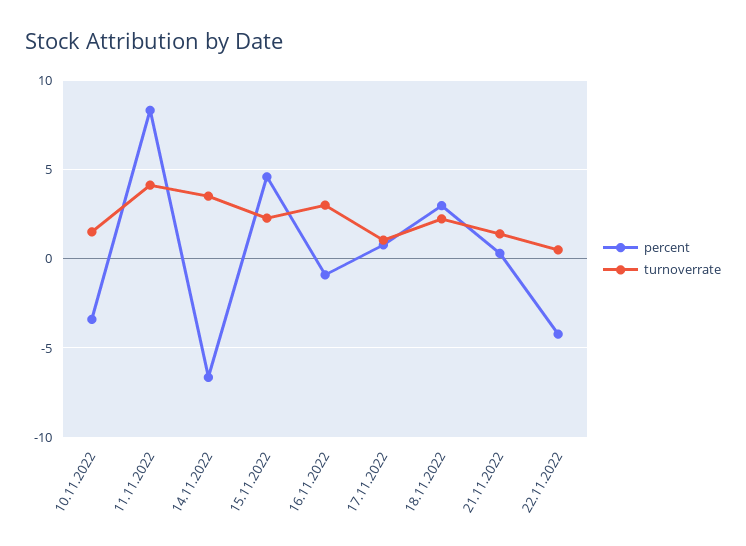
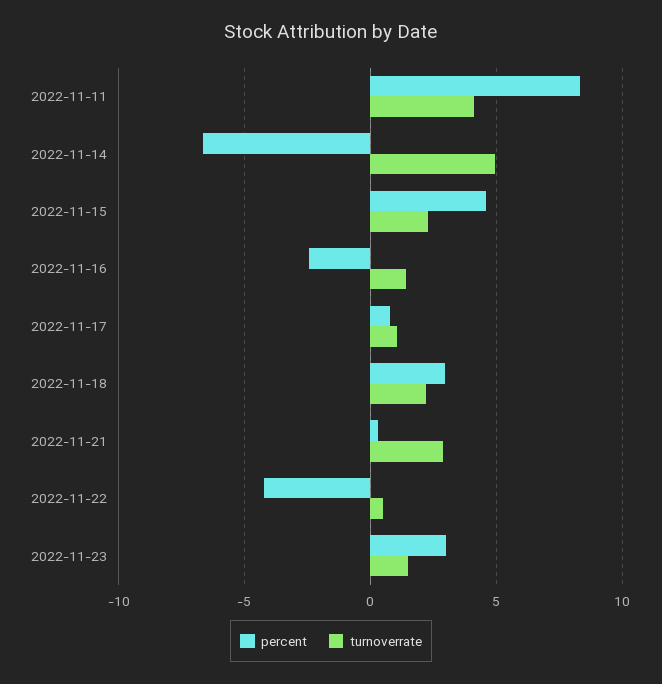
percent, 10.11.2022: -3.5 -> none
turnoverrate, 10.11.2022: 1.5 -> none
turnoverrate, 14.11.2022: 3.5 -> 5
percent, 16.11.2022: -1 -> -2.5
turnoverrate, 16.11.2022: 3 -> 1.5
turnoverrate, 21.11.2022: 1.5 -> 3
percent, 2022-11-23: none -> 3
turnoverrate, 2022-11-23: none -> 1.5

